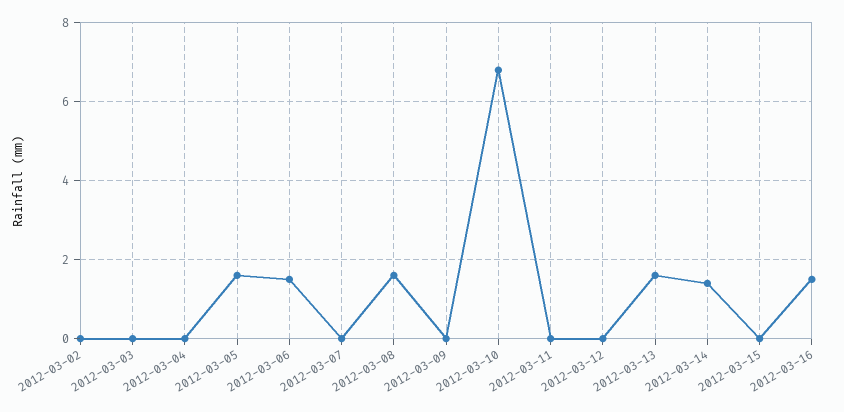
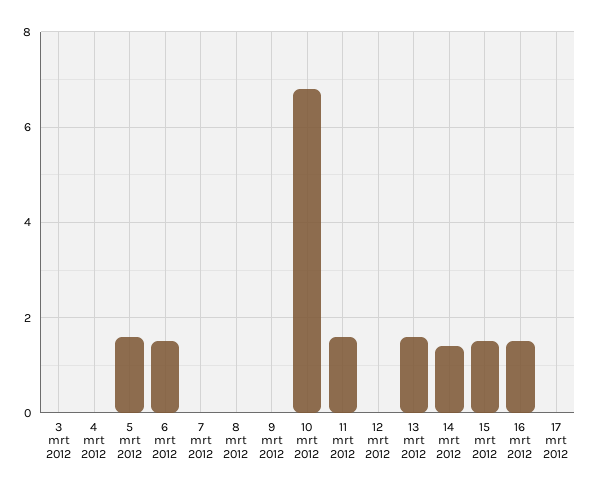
2012-03-02: 0 -> none
2012-03-08: 1.5 -> 0
2012-03-11: 0 -> 1.5
2012-03-15: 0 -> 1.5
17 mrt 2012: none -> 0

